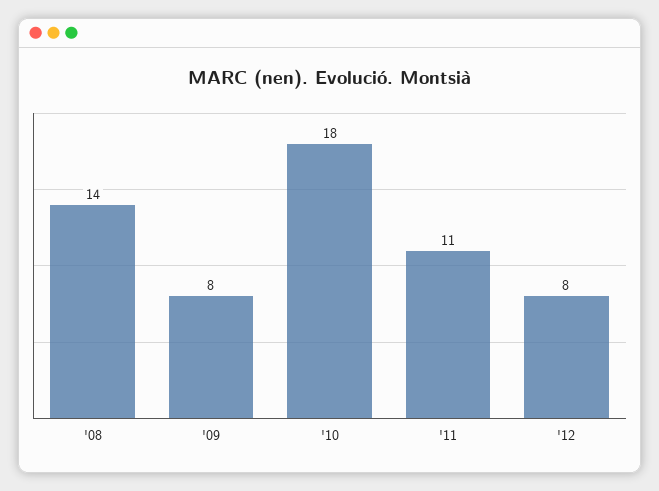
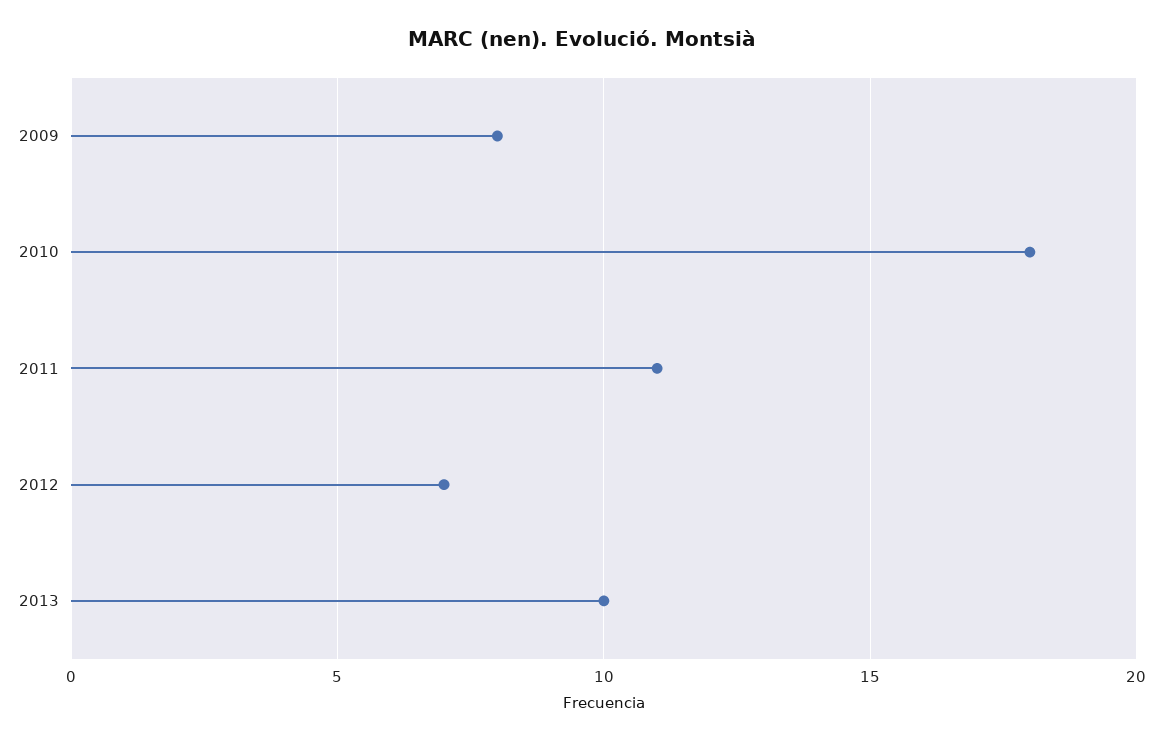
'08: 14 -> none
'12: 8 -> 7
2013: none -> 10

